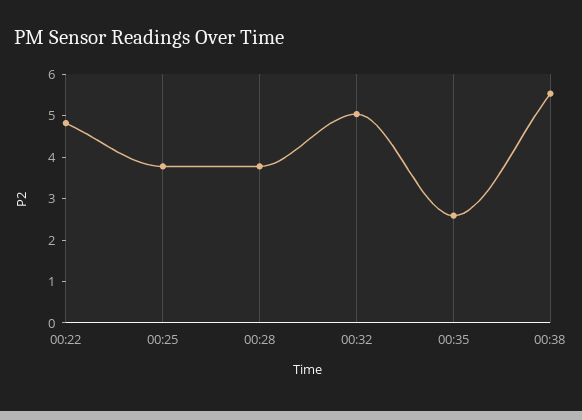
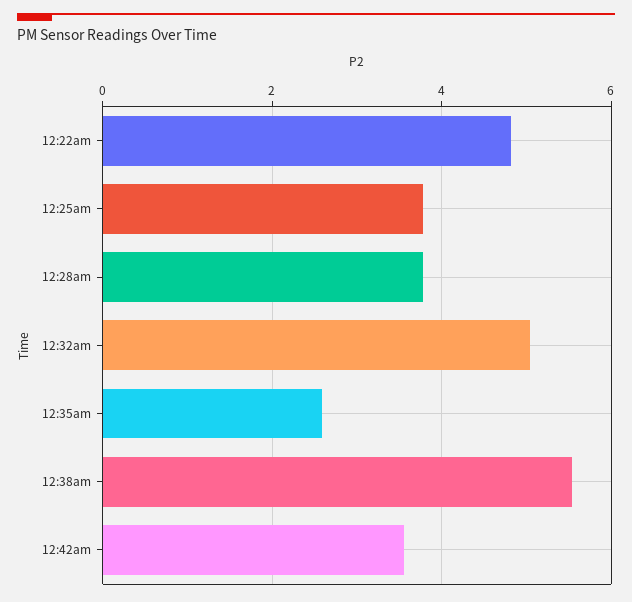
12:42am: none -> 3.6

